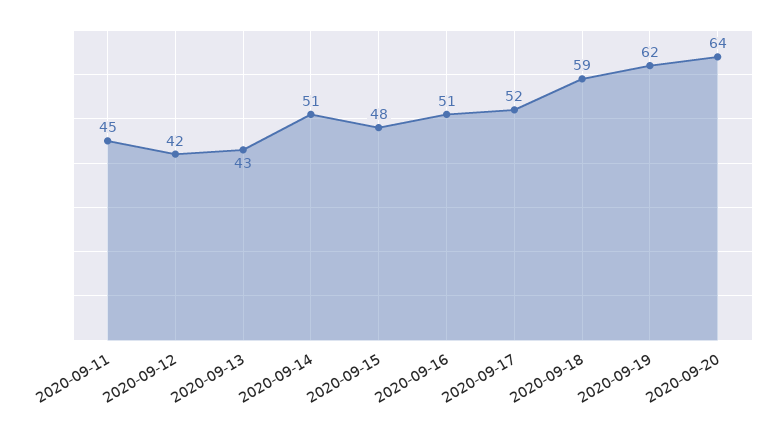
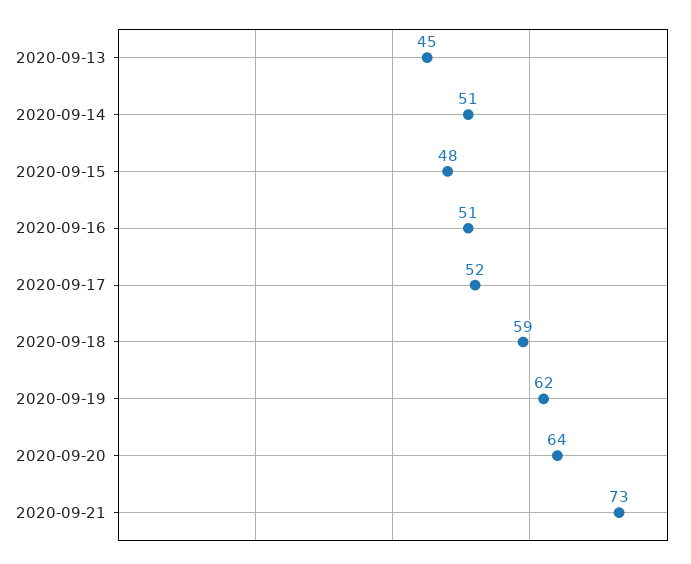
2020-09-11: 45 -> none
2020-09-12: 42 -> none
2020-09-13: 43 -> 45
2020-09-21: none -> 73

